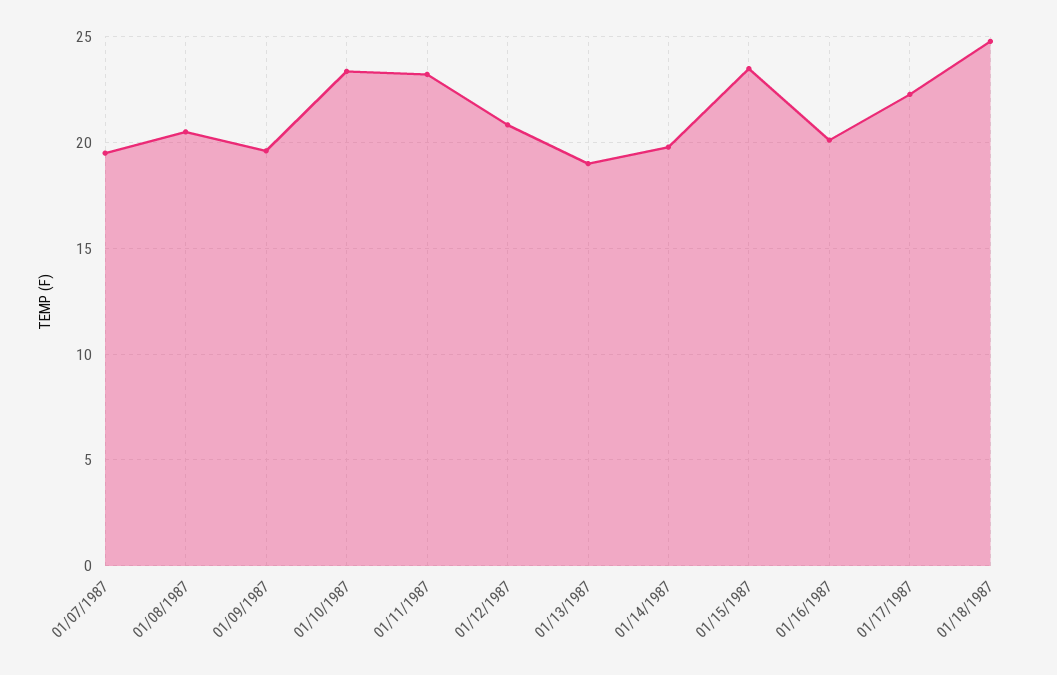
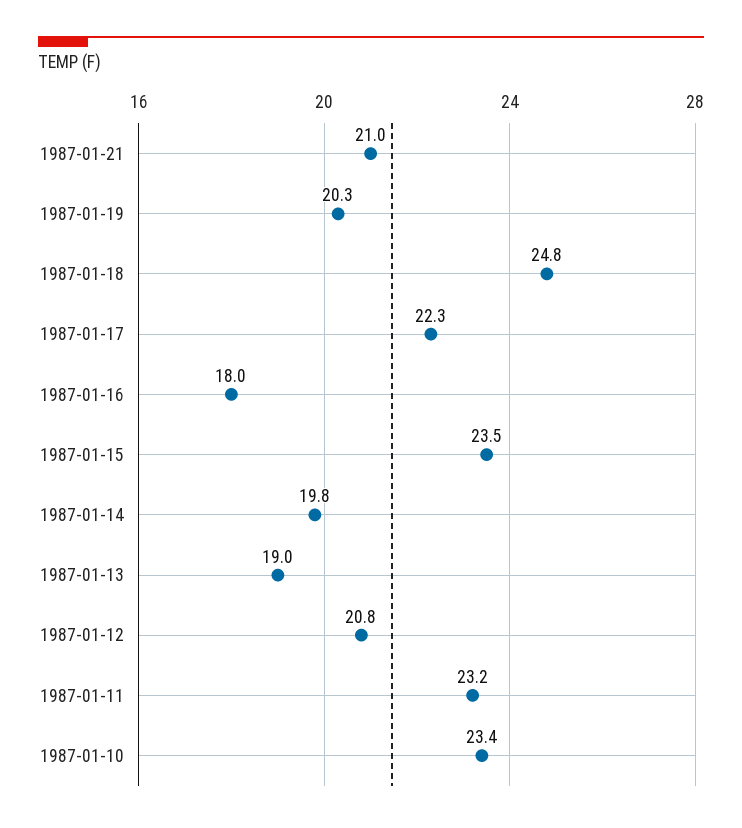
01/07/1987: 19.5 -> none
01/08/1987: 20.5 -> none
01/09/1987: 19.5 -> none
01/16/1987: 20 -> 18
1987-01-21: none -> 21
1987-01-19: none -> 20.3

